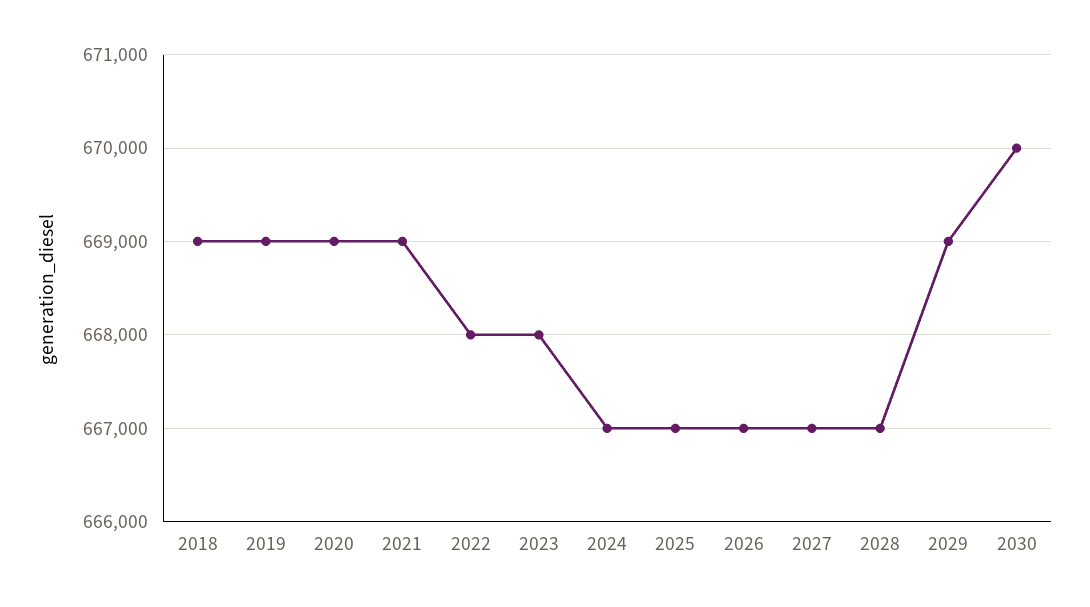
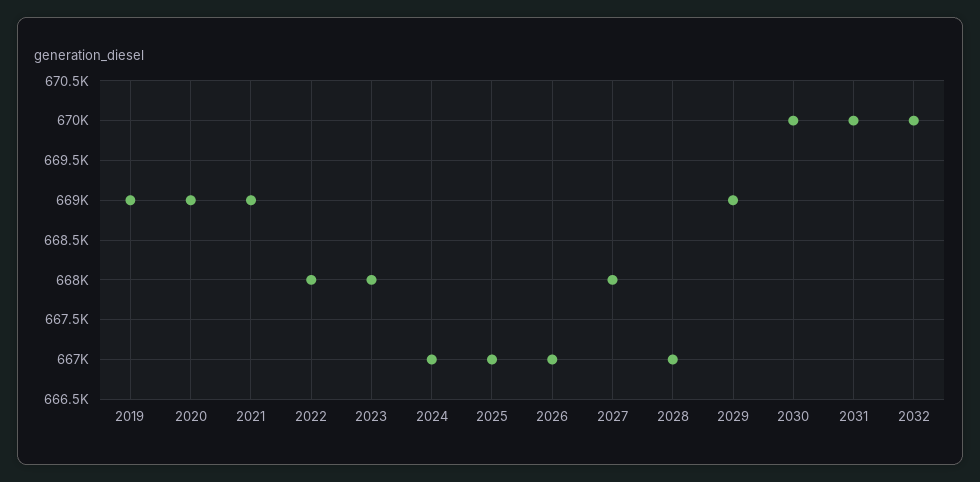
2018: 669000 -> none
2027: 667000 -> 668000
2031: none -> 670000
2032: none -> 670000

